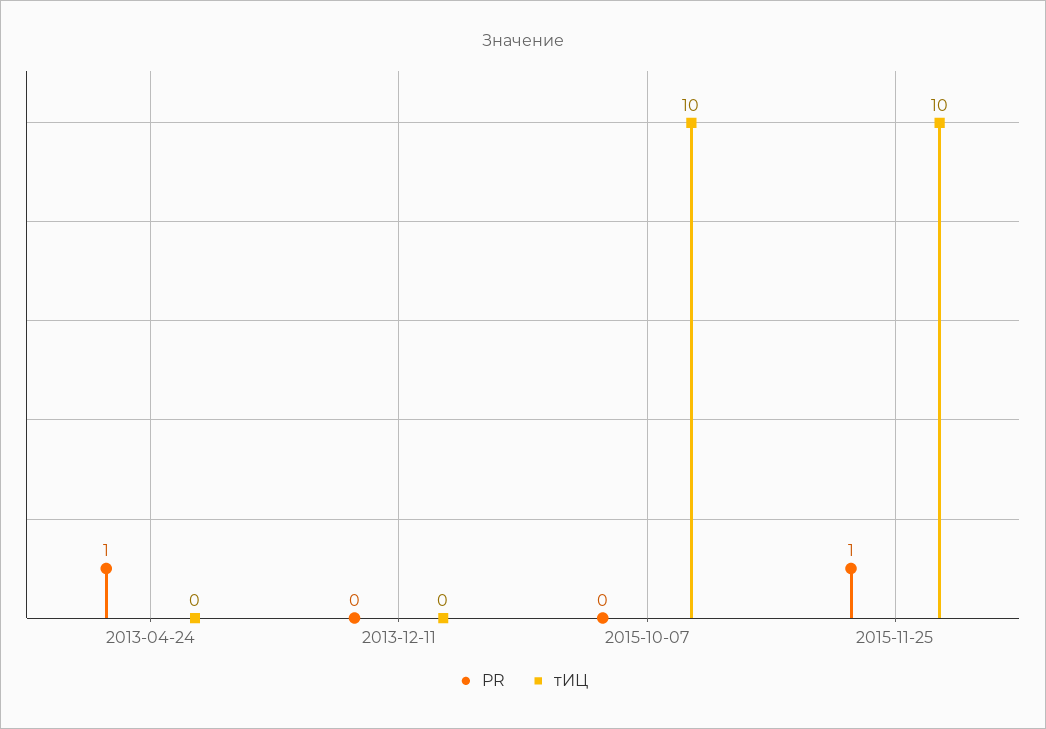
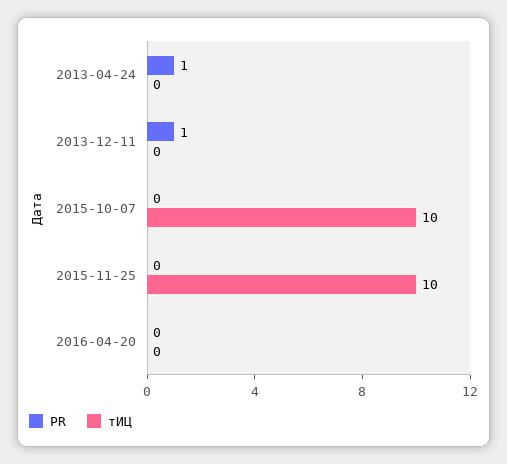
PR, 2013-12-11: 0 -> 1
PR, 2015-11-25: 1 -> 0
PR, 2016-04-20: none -> 0
тИЦ, 2016-04-20: none -> 0

